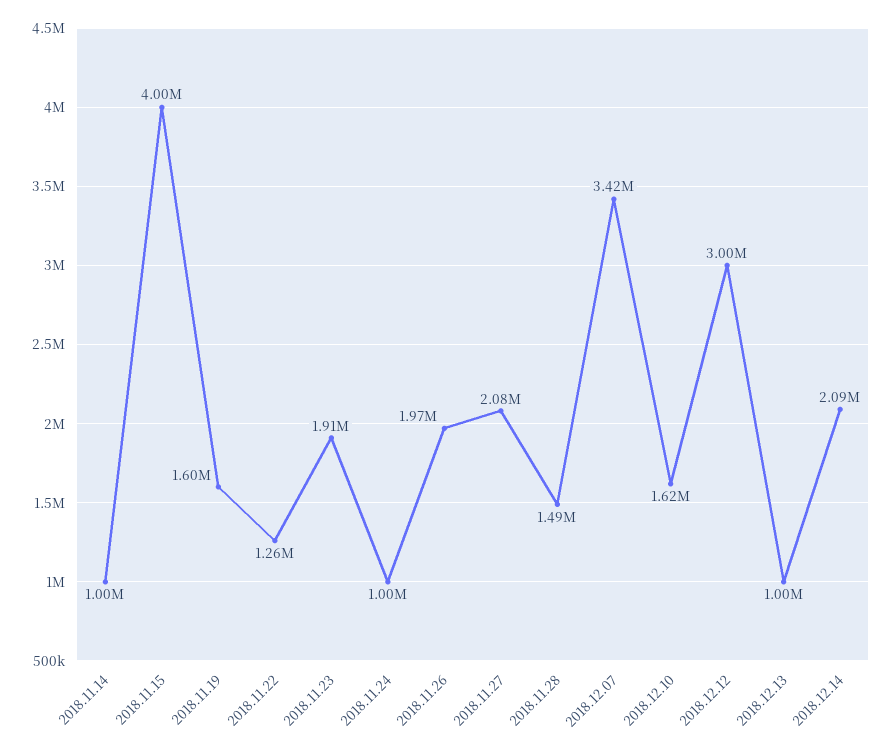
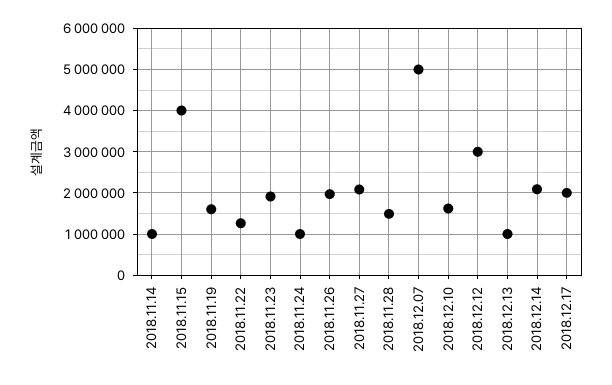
2018.12.07: 3420000 -> 5000000
2018.12.17: none -> 2000000

